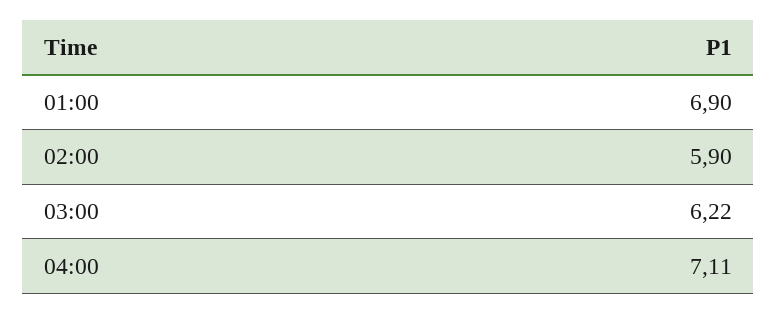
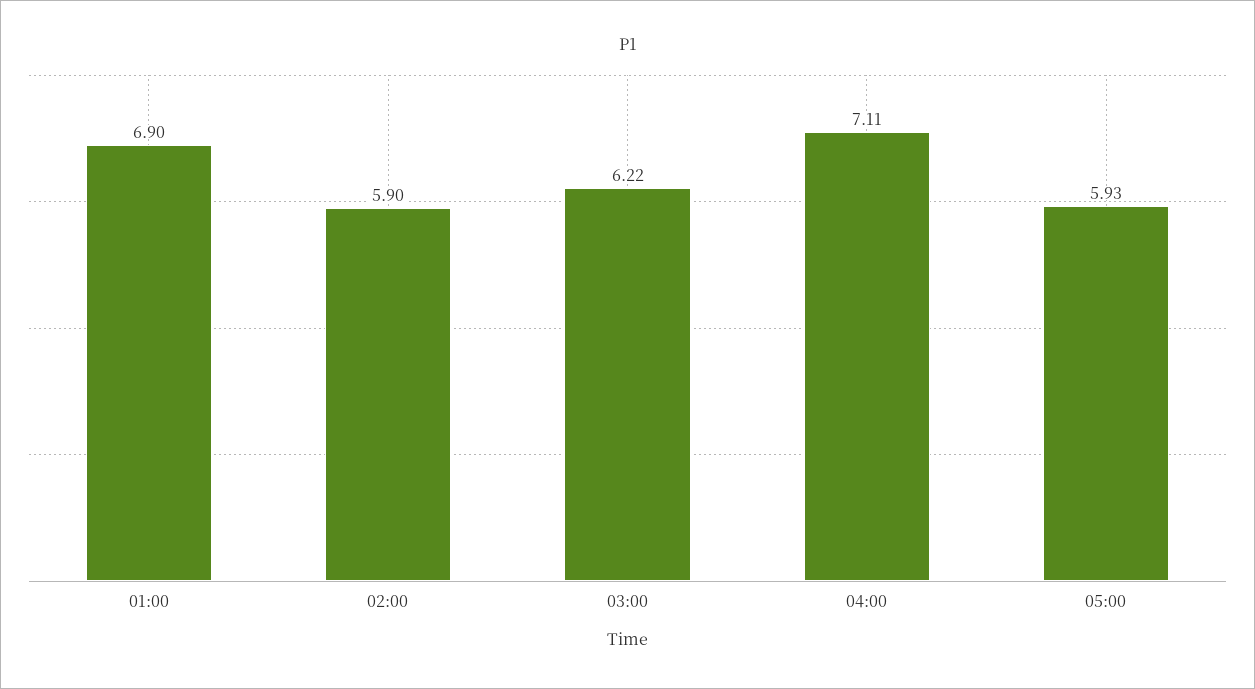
05:00: none -> 5.93

